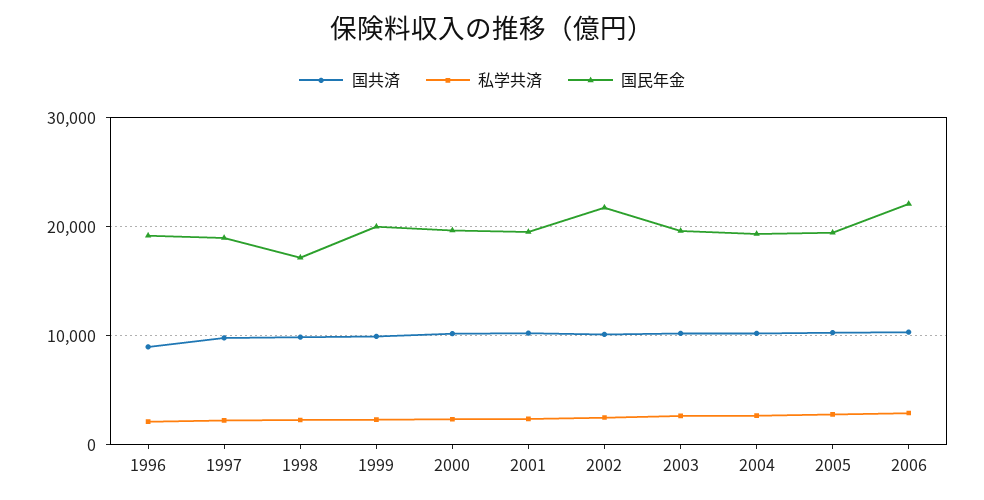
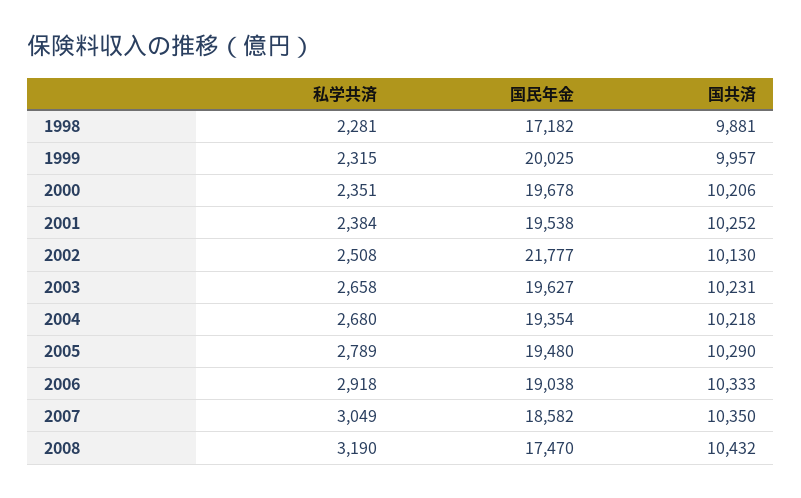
国共済, 1996: 9000 -> none
私学共済, 1996: 2000 -> none
国民年金, 1996: 19000 -> none
国共済, 1997: 10000 -> none
私学共済, 1997: 2000 -> none
国民年金, 1997: 19000 -> none
国民年金, 2006: 22000 -> 19038
私学共済, 2007: none -> 3049
国民年金, 2007: none -> 18582
国共済, 2007: none -> 10350
私学共済, 2008: none -> 3190
国民年金, 2008: none -> 17470
国共済, 2008: none -> 10432

